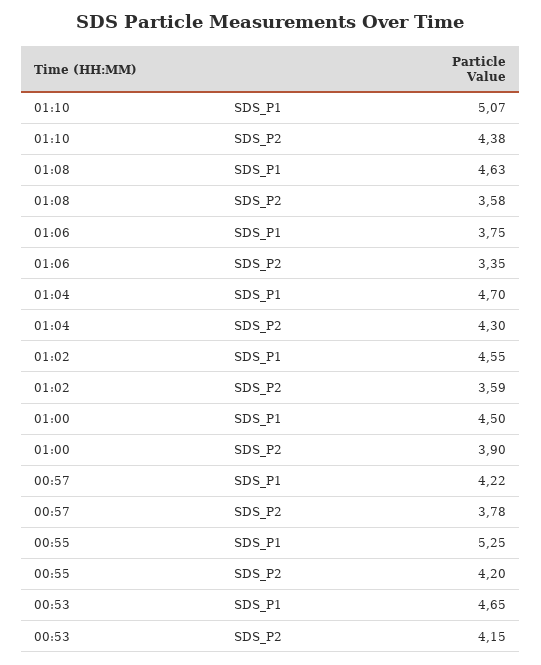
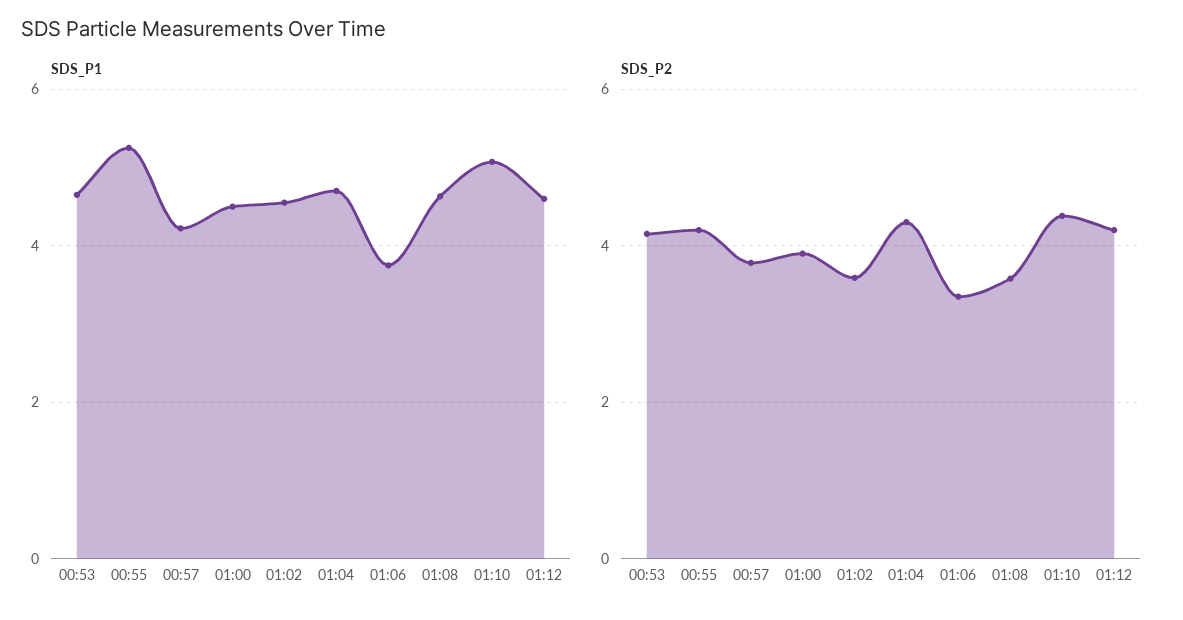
SDS_P1, 01:12: none -> 4.6
SDS_P2, 01:12: none -> 4.2

